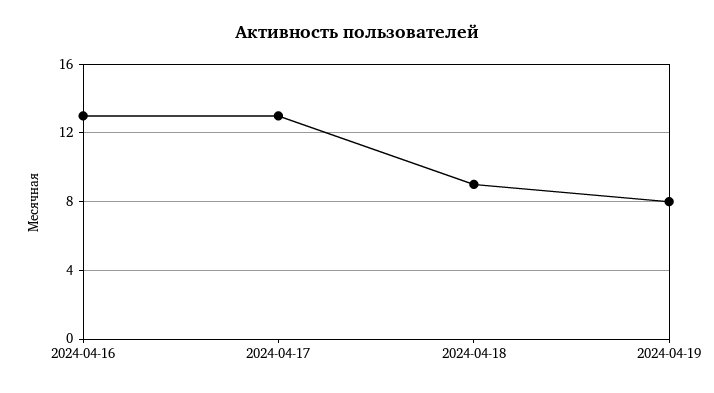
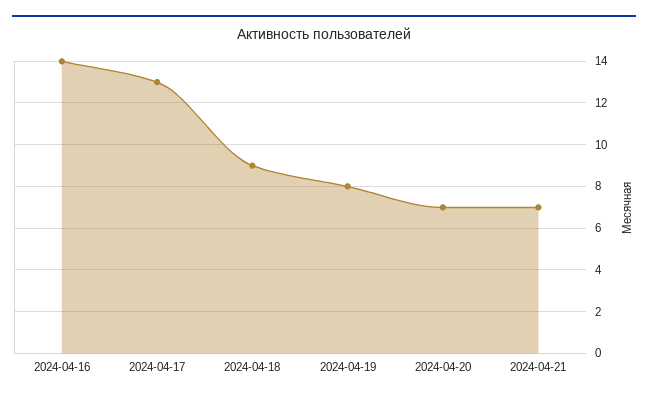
2024-04-16: 13 -> 14
2024-04-20: none -> 7
2024-04-21: none -> 7

